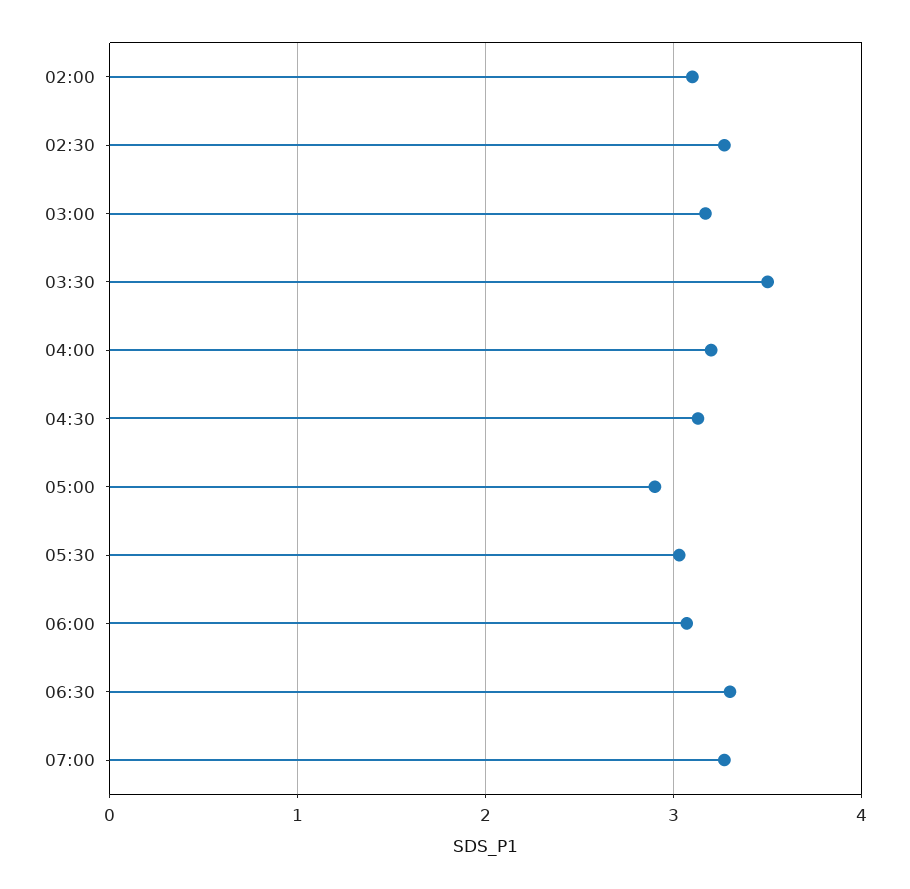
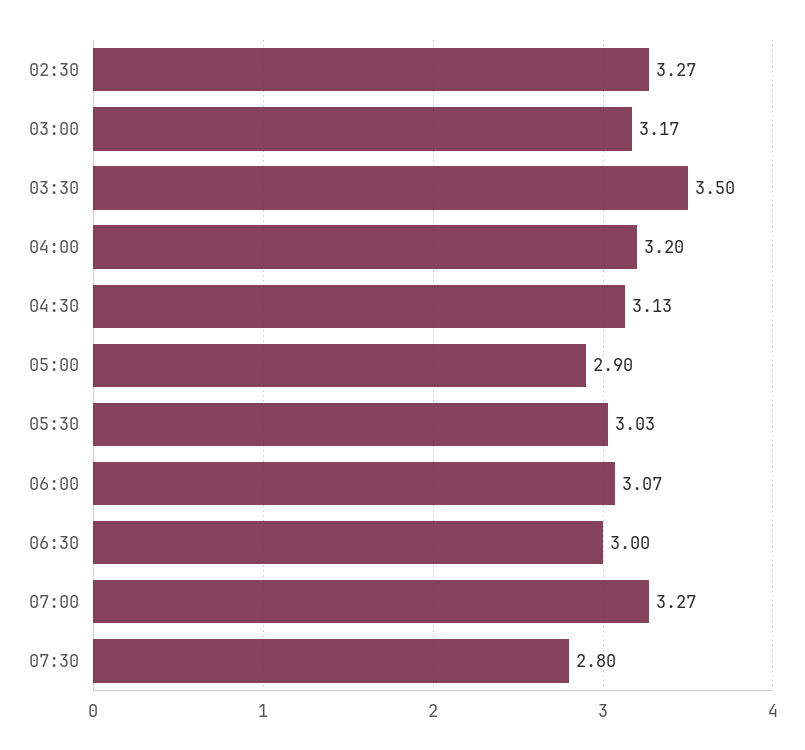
02:00: 3.1 -> none
06:30: 3.3 -> 3
07:30: none -> 2.8

